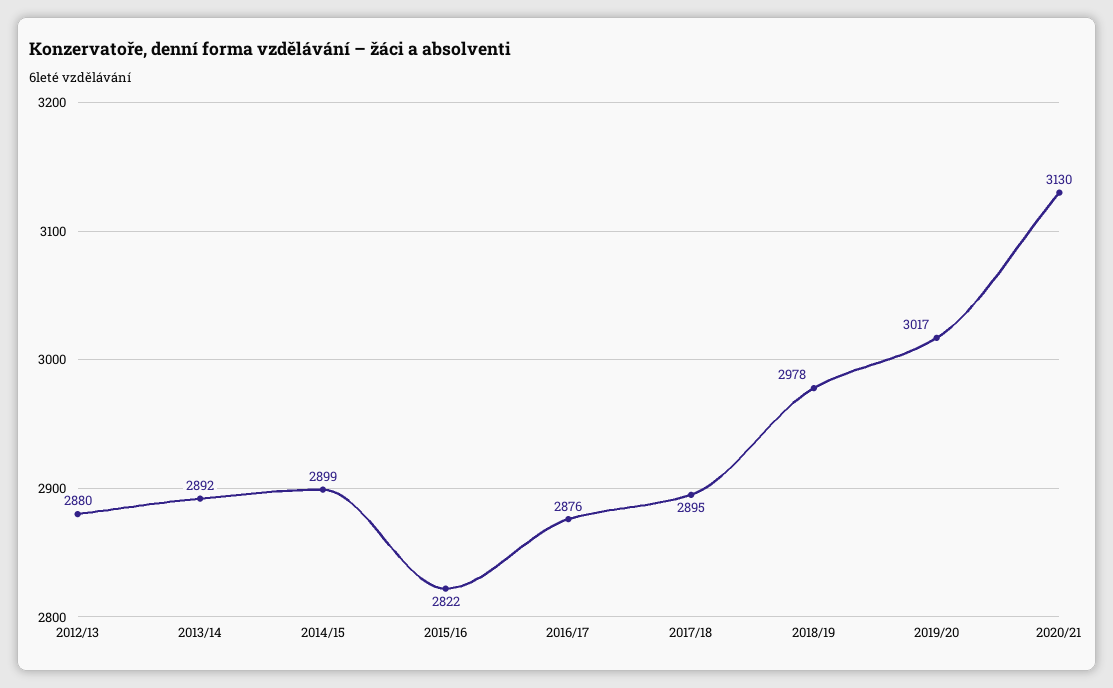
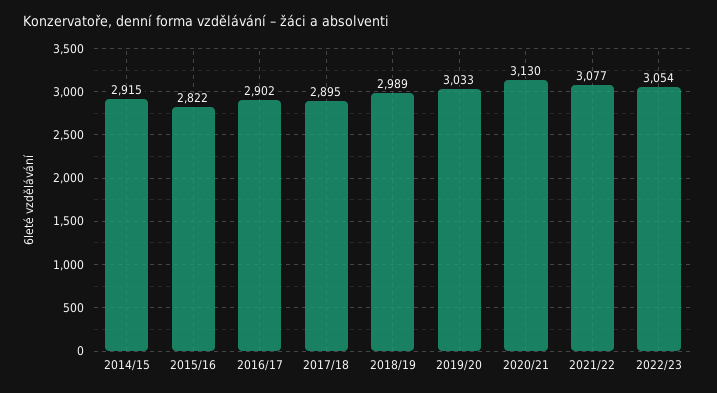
2012/13: 2880 -> none
2013/14: 2892 -> none
2014/15: 2899 -> 2915
2016/17: 2876 -> 2902
2018/19: 2978 -> 2989
2019/20: 3017 -> 3033
2021/22: none -> 3077
2022/23: none -> 3054

